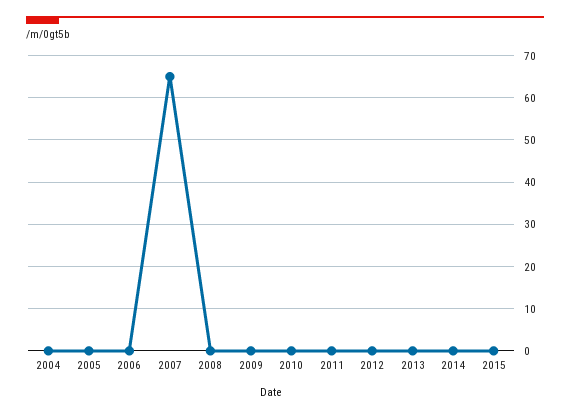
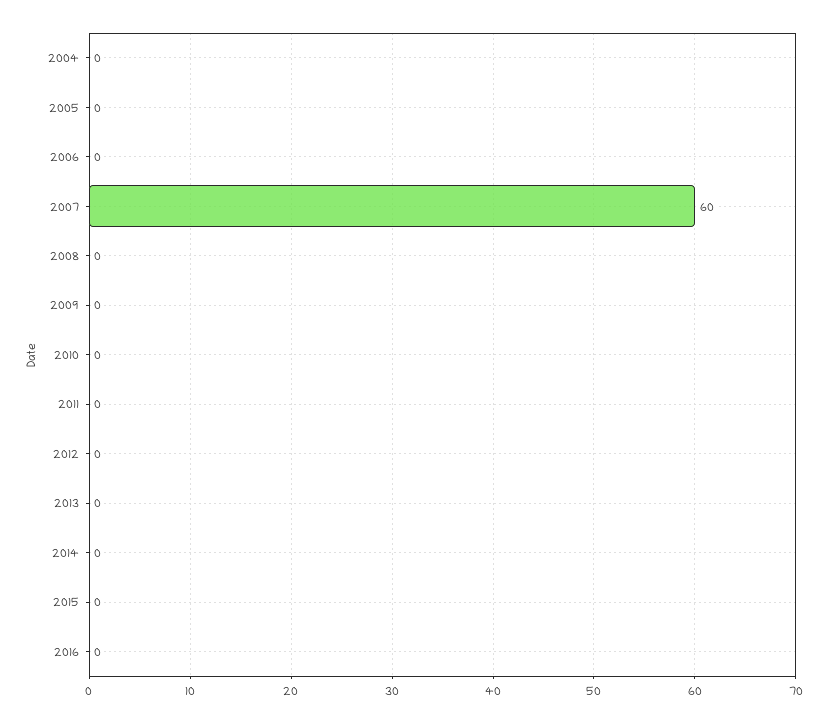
2007: 65 -> 60
2016: none -> 0

